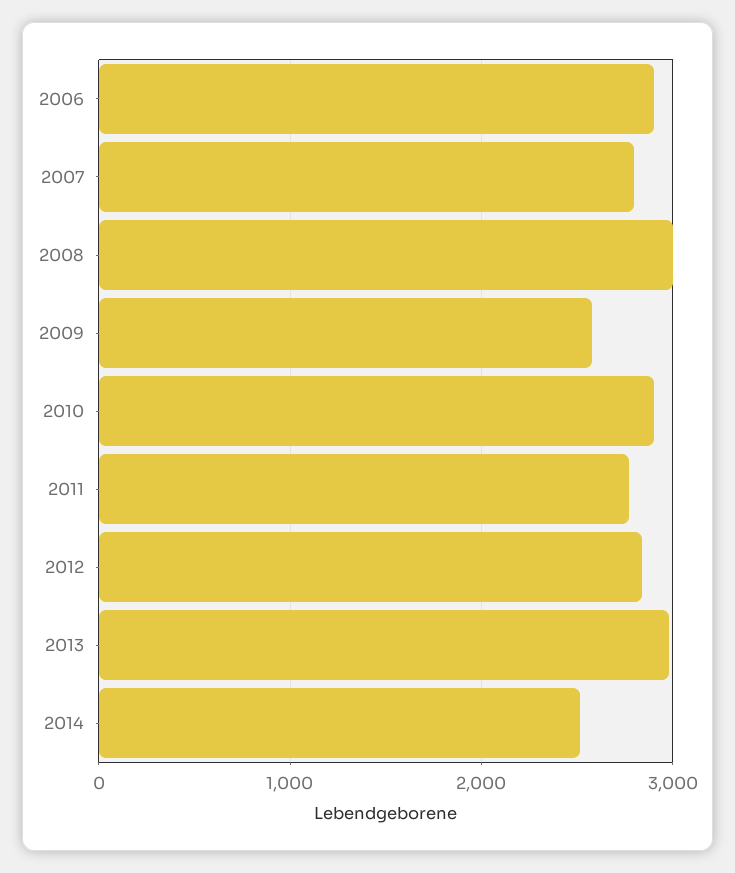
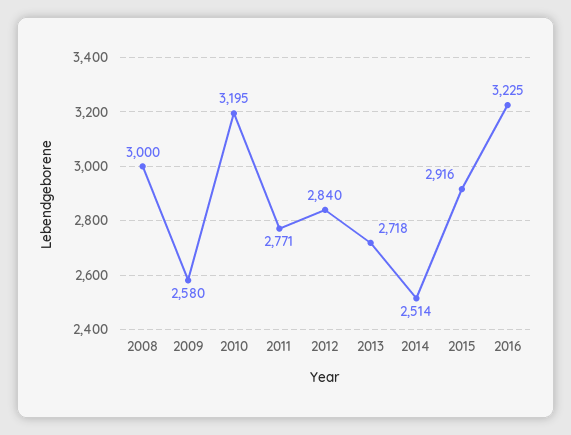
2006: 2900 -> none
2007: 2800 -> none
2010: 2900 -> 3195
2013: 3000 -> 2718
2015: none -> 2916
2016: none -> 3225

